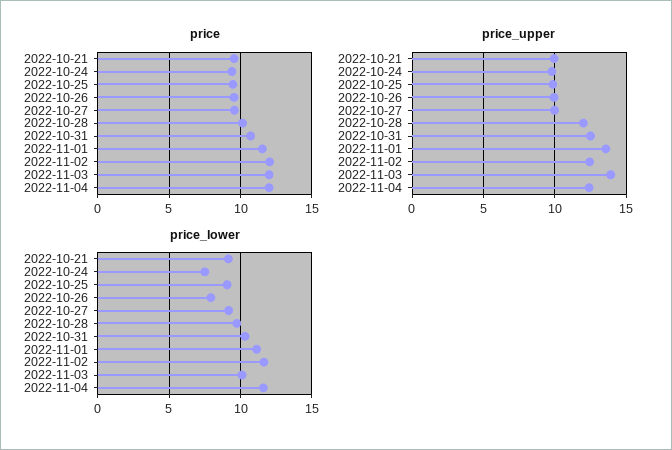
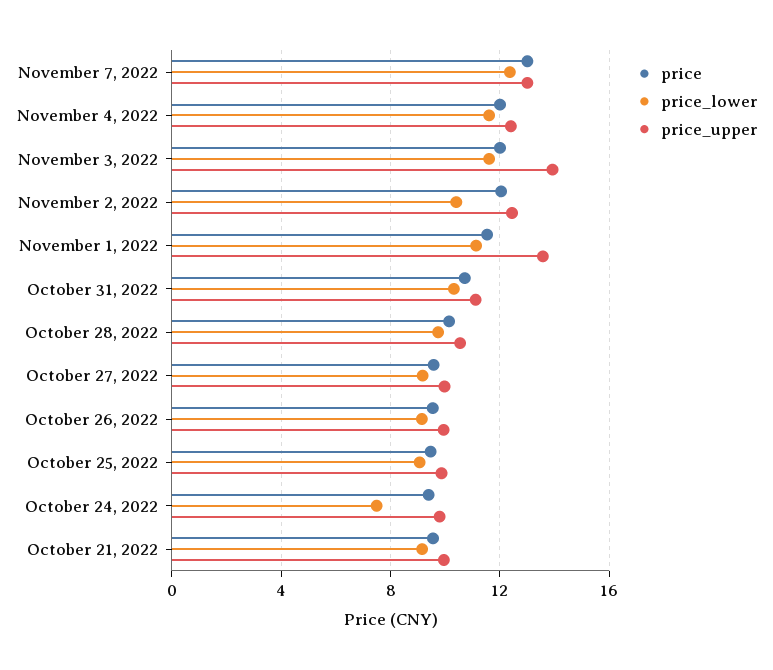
price_upper, 2022-10-28: 12 -> 10.5
price_upper, 2022-10-31: 12.5 -> 11
price_lower, 2022-10-26: 8 -> 9
price_lower, 2022-11-02: 11.5 -> 10.5
price_lower, 2022-11-03: 10 -> 11.5
price, November 7, 2022: none -> 13
price_lower, November 7, 2022: none -> 12.5
price_upper, November 7, 2022: none -> 13

